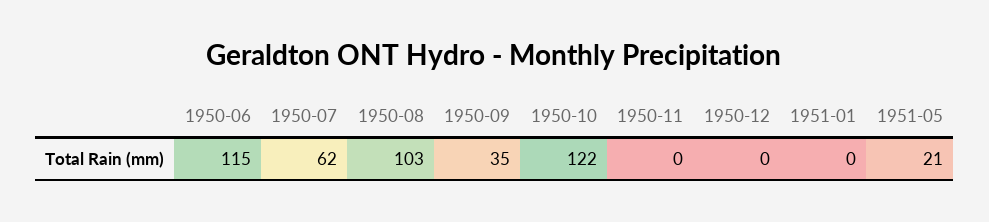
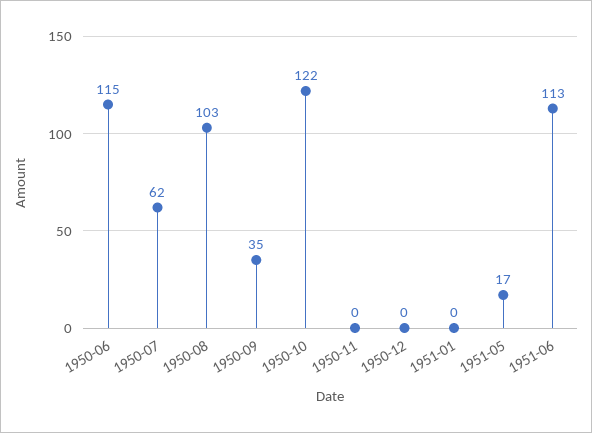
1951-05: 21 -> 17
1951-06: none -> 113

